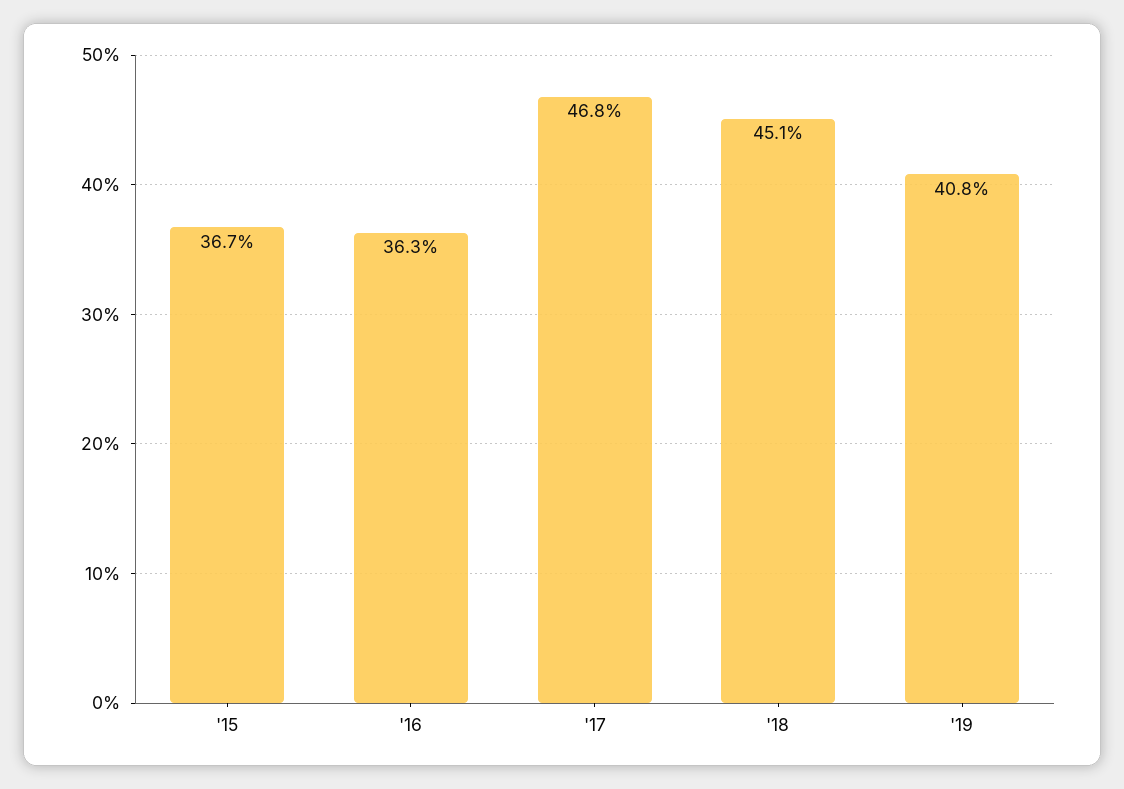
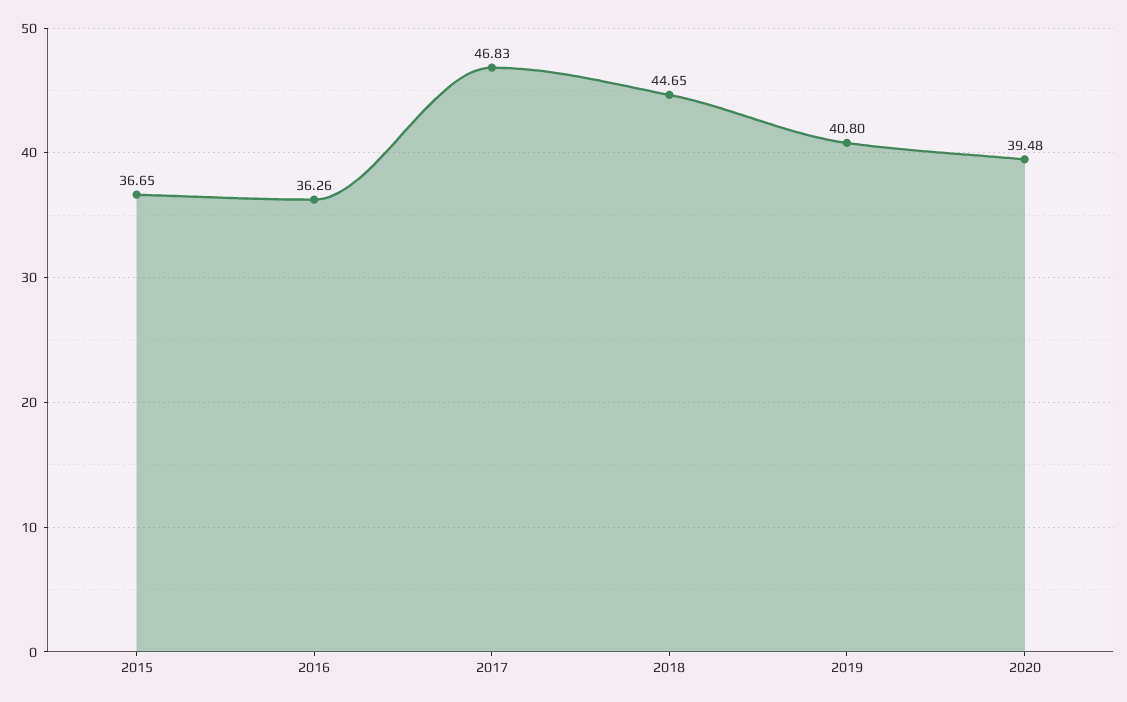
'18: 45.1 -> 44.65
2020: none -> 39.48

